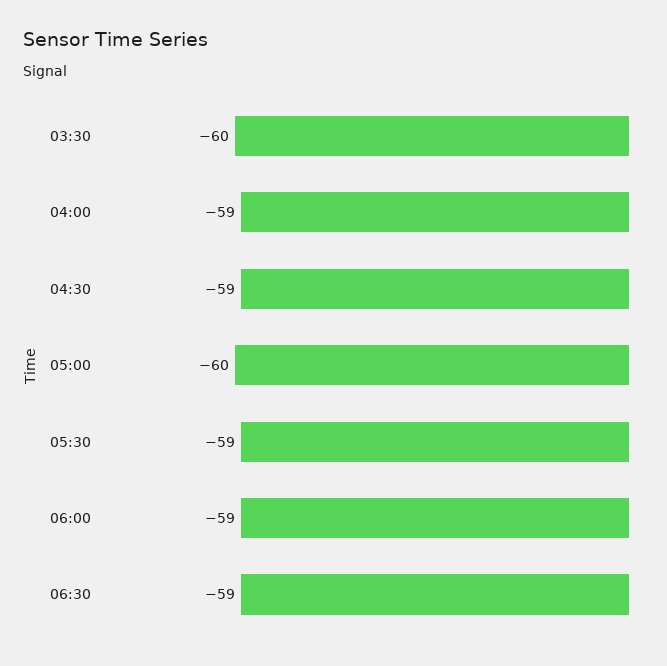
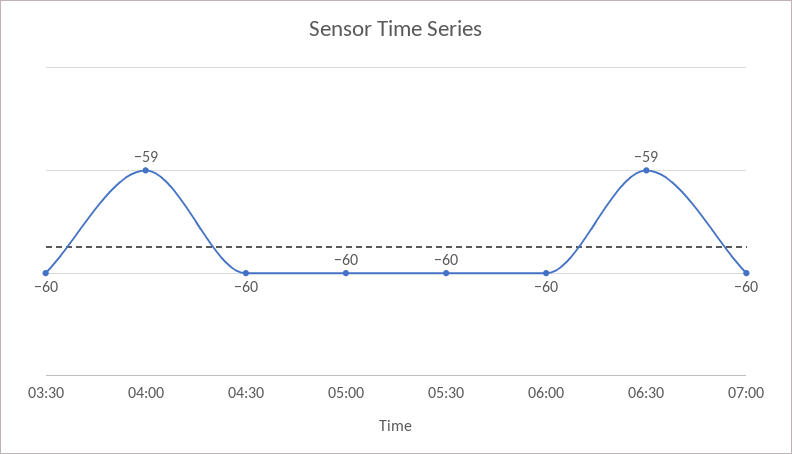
04:30: -59 -> -60
05:30: -59 -> -60
06:00: -59 -> -60
07:00: none -> -60

